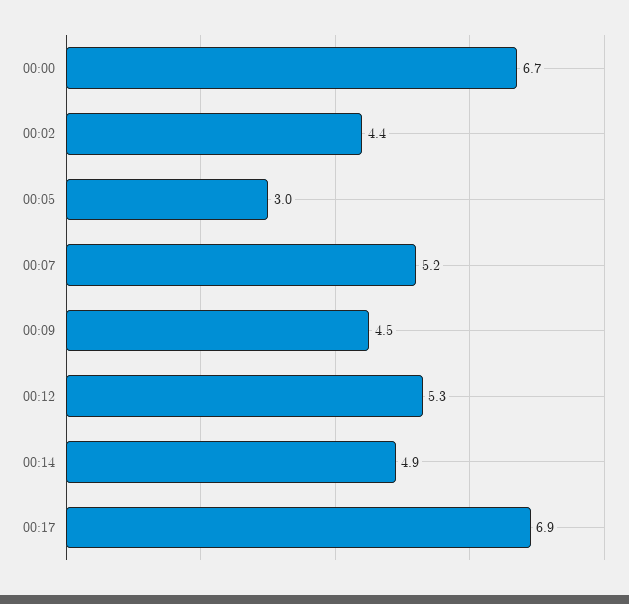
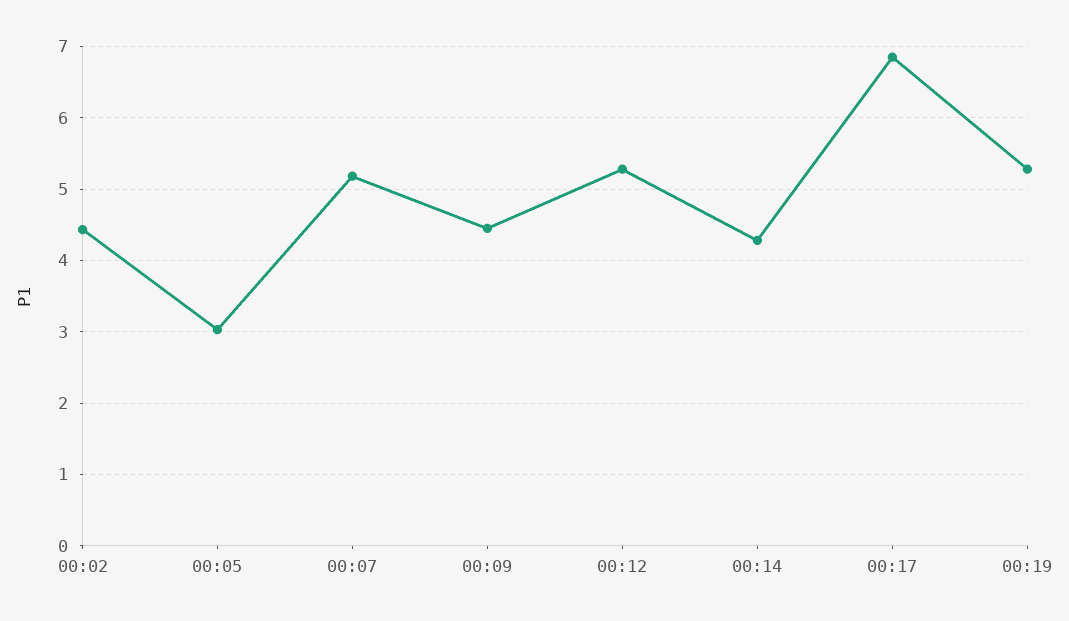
00:00: 6.7 -> none
00:14: 4.9 -> 4.3
00:19: none -> 5.3

